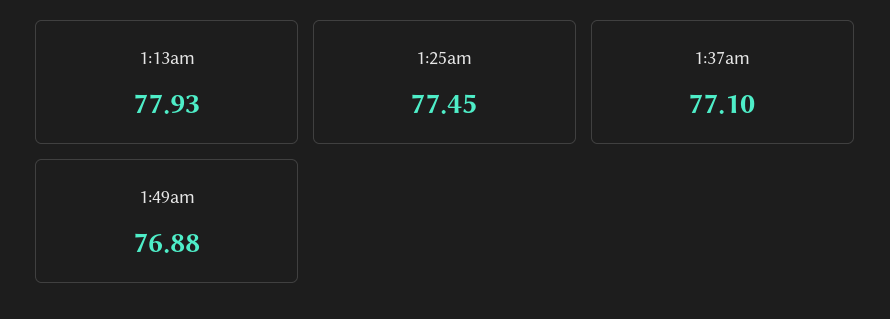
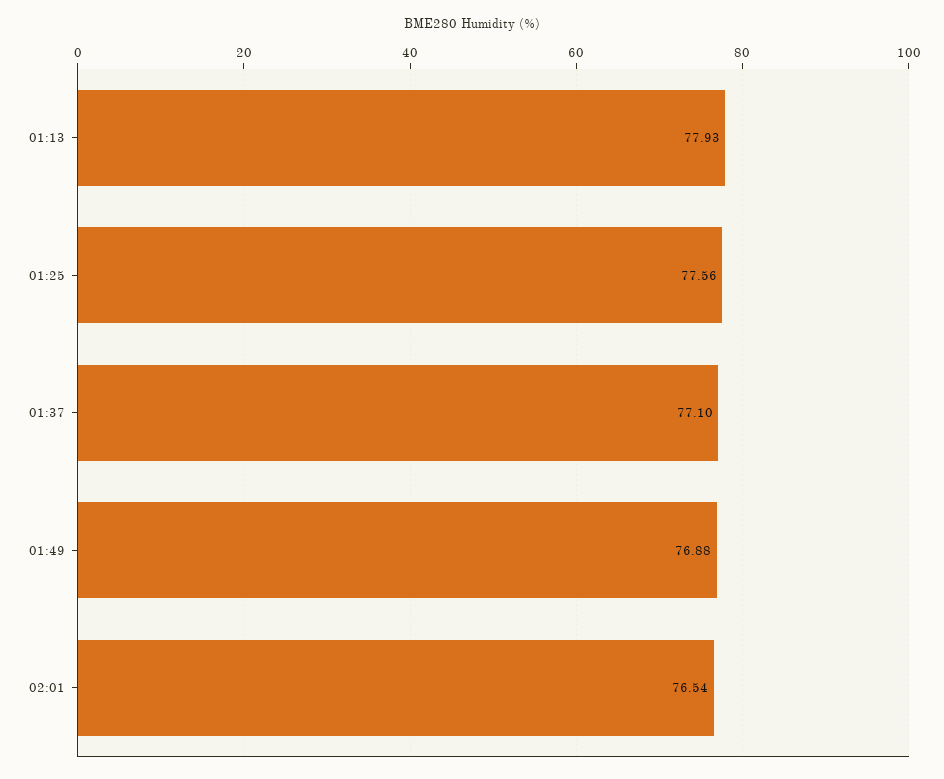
1:25am: 77.45 -> 77.56
02:01: none -> 76.54

